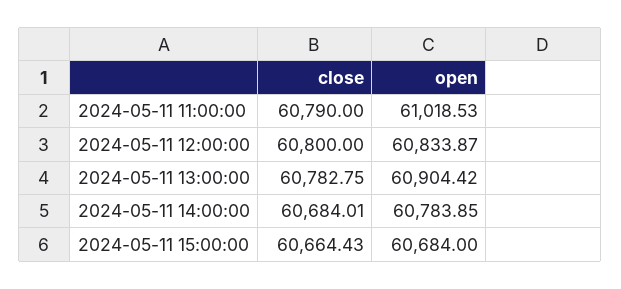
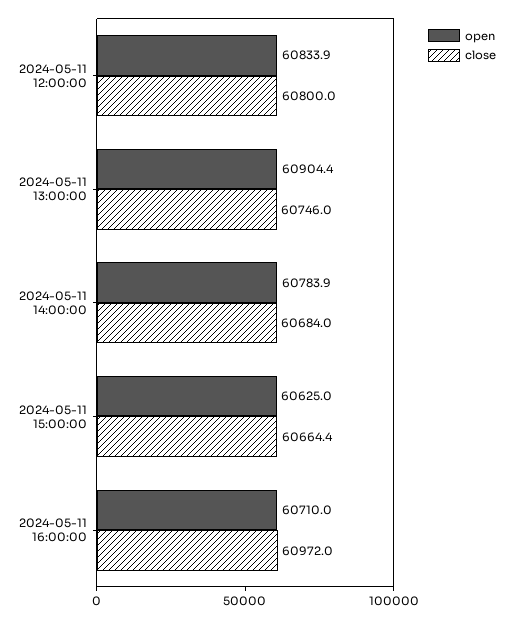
close, 2024-05-11 11:00:00: 60790 -> none
open, 2024-05-11 11:00:00: 61018.53 -> none
close, 2024-05-11 13:00:00: 60782.75 -> 60746
open, 2024-05-11 15:00:00: 60684 -> 60625
open, 2024-05-11 16:00:00: none -> 60710
close, 2024-05-11 16:00:00: none -> 60972

